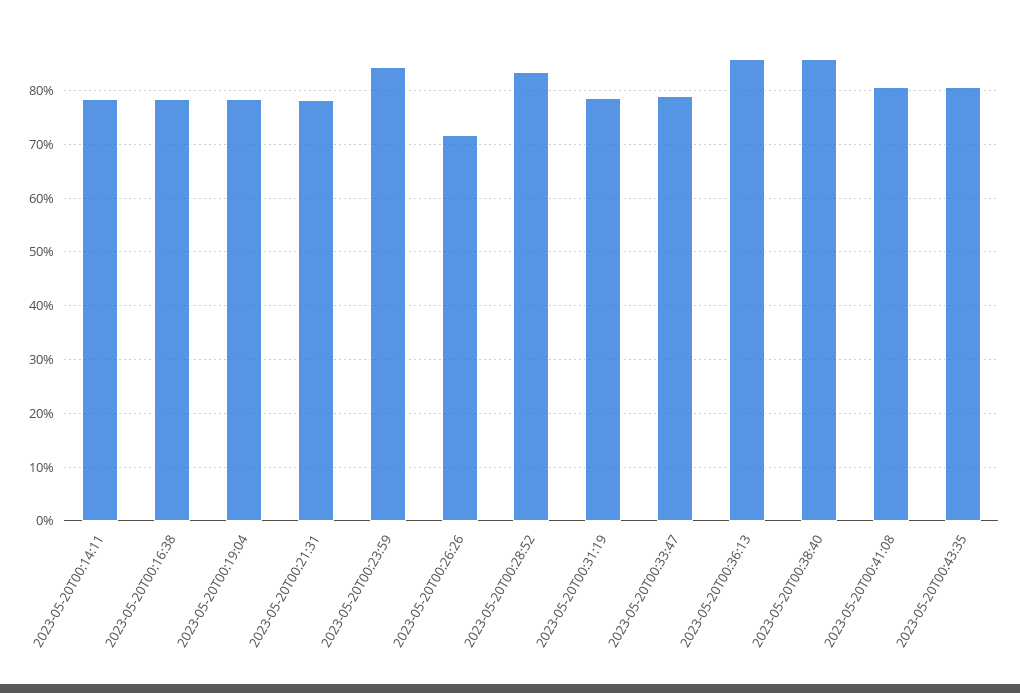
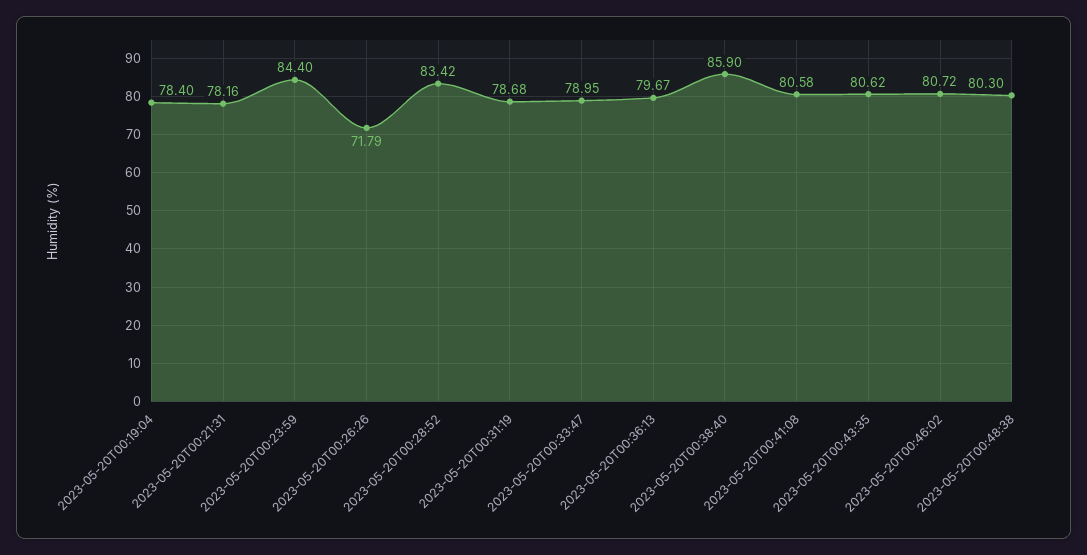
2023-05-20T00:14:11: 78 -> none
2023-05-20T00:16:38: 78 -> none
2023-05-20T00:36:13: 86 -> 79.67
2023-05-20T00:46:02: none -> 80.72
2023-05-20T00:48:38: none -> 80.3

